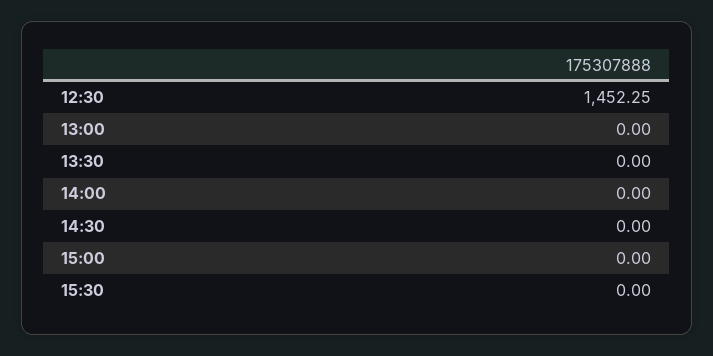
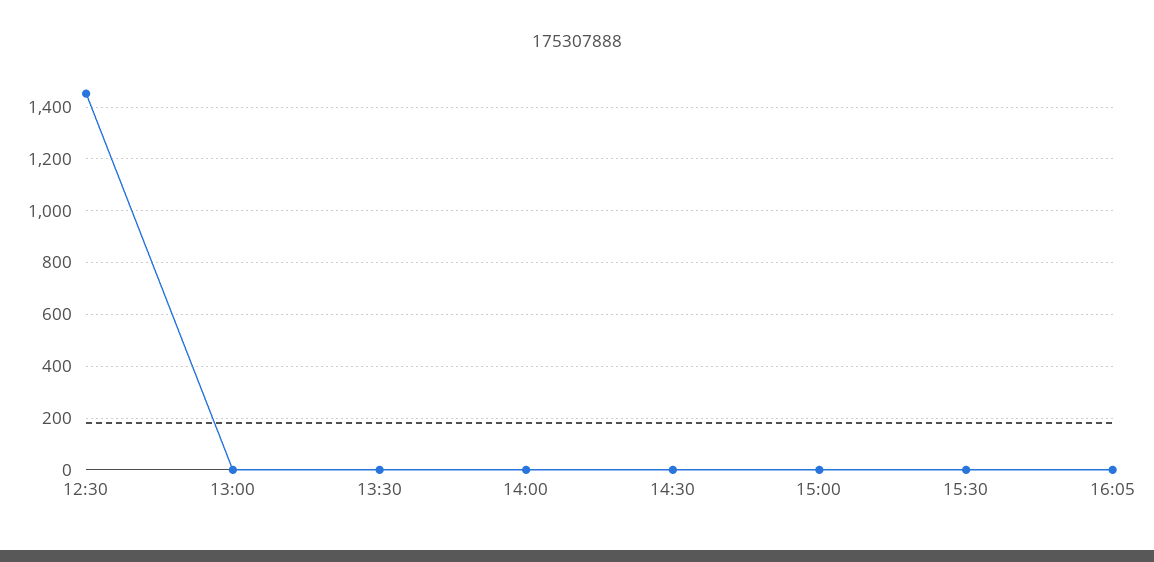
16:05: none -> 0

